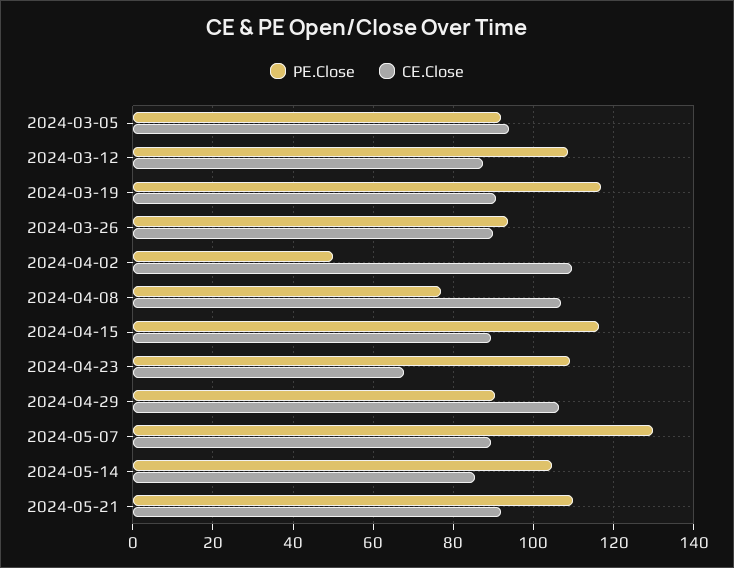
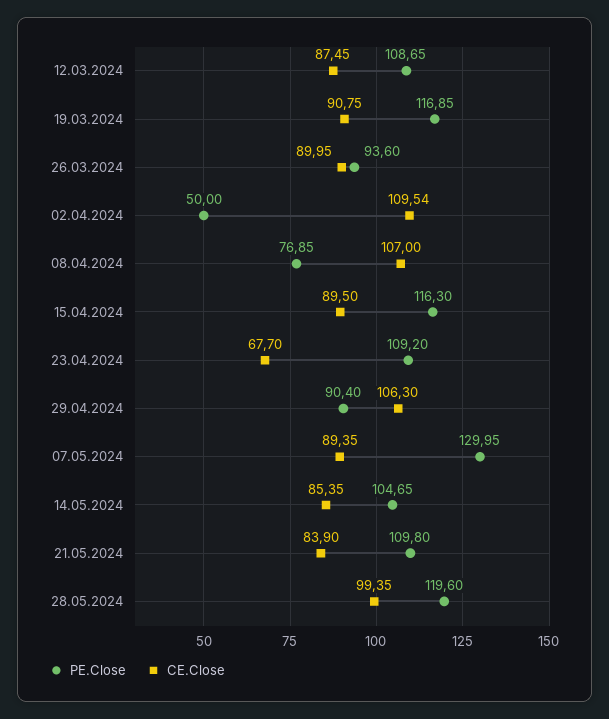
PE.Close, 2024-03-05: 92 -> none
CE.Close, 2024-03-05: 94 -> none
CE.Close, 2024-05-21: 92 -> 83.9
PE.Close, 28.05.2024: none -> 119.6
CE.Close, 28.05.2024: none -> 99.35

